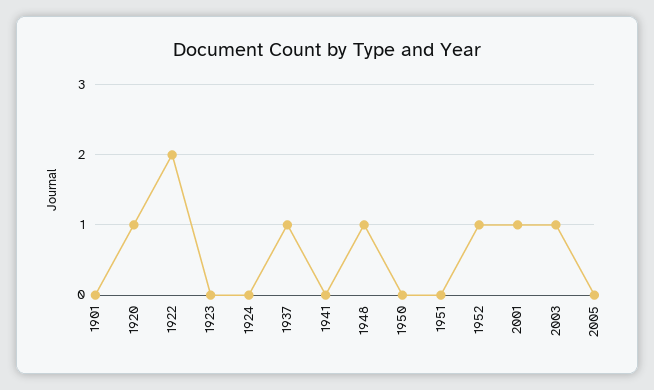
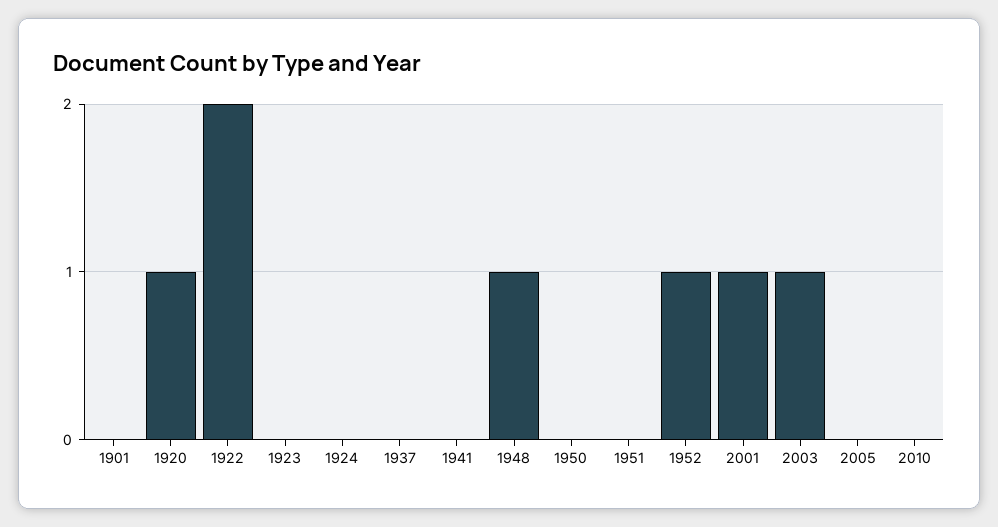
1937: 1 -> 0
2010: none -> 0

